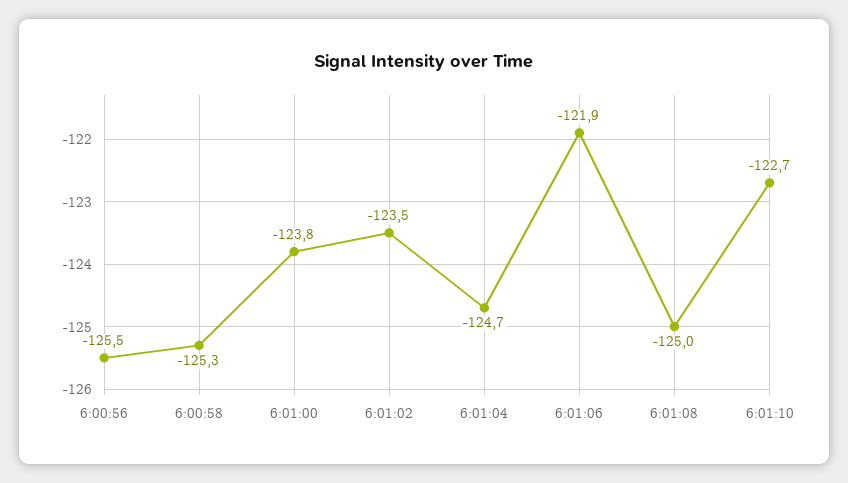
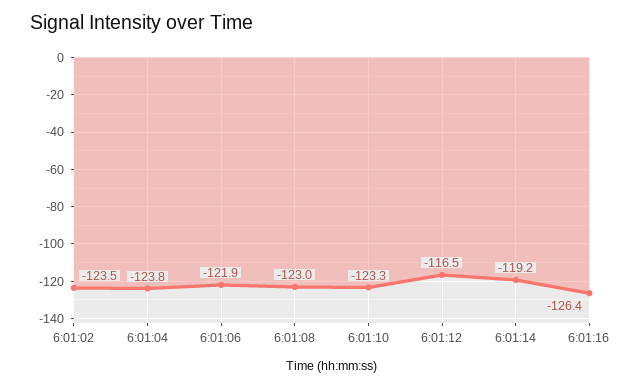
6:00:56: -125.5 -> none
6:00:58: -125.3 -> none
6:01:00: -123.8 -> none
6:01:04: -124.7 -> -123.8
6:01:08: -125 -> -123
6:01:10: -122.7 -> -123.3
6:01:12: none -> -116.5
6:01:14: none -> -119.2
6:01:16: none -> -126.4

